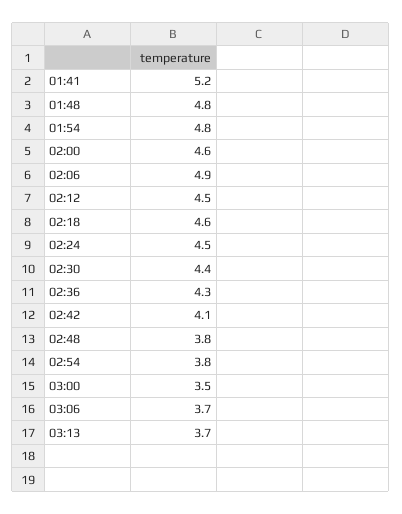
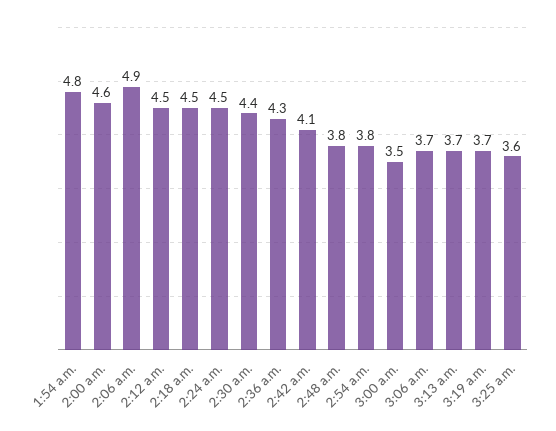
01:41: 5.2 -> none
01:48: 4.8 -> none
02:18: 4.6 -> 4.5
3:19 a.m.: none -> 3.7
3:25 a.m.: none -> 3.6

